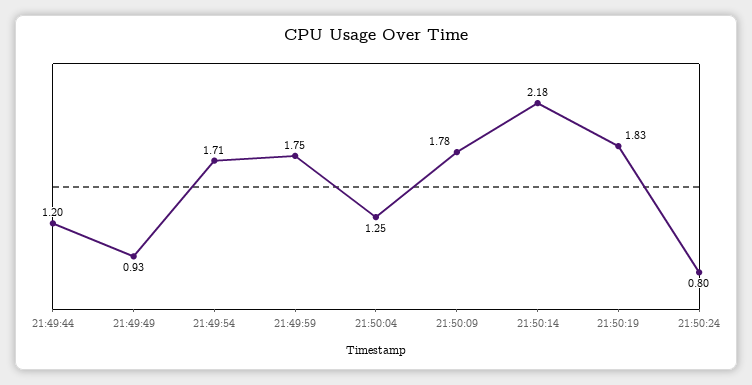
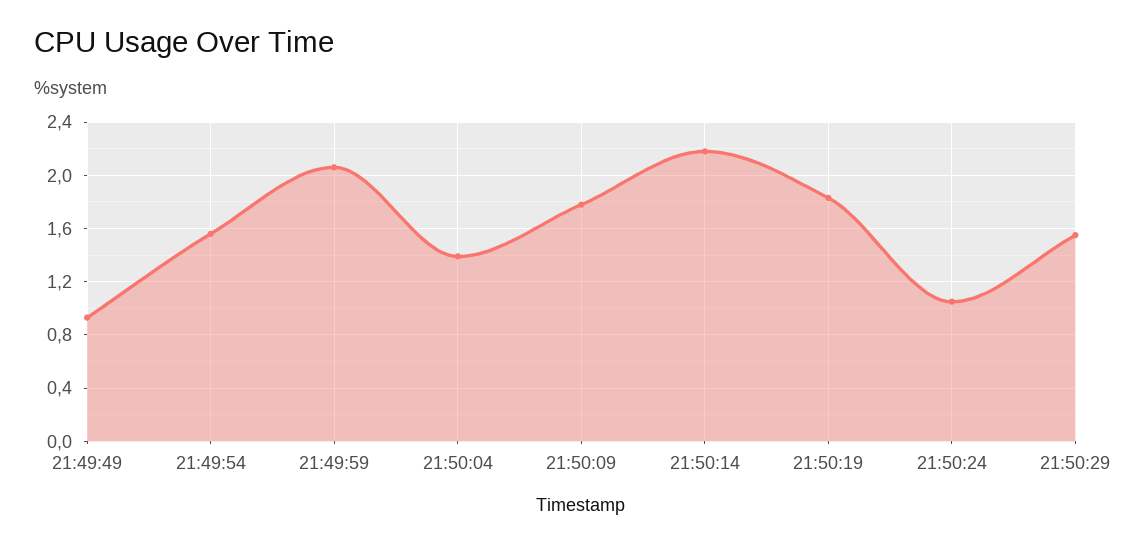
21:49:44: 1.2 -> none
21:49:54: 1.71 -> 1.55
21:49:59: 1.75 -> 2.05
21:50:04: 1.25 -> 1.4
21:50:24: 0.8 -> 1.05
21:50:29: none -> 1.55

